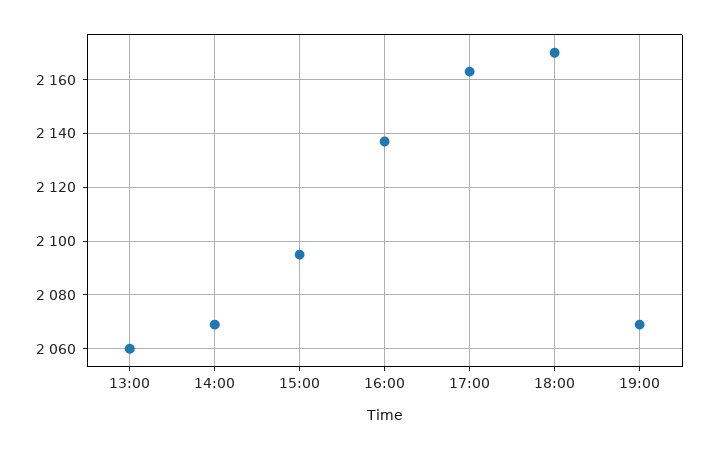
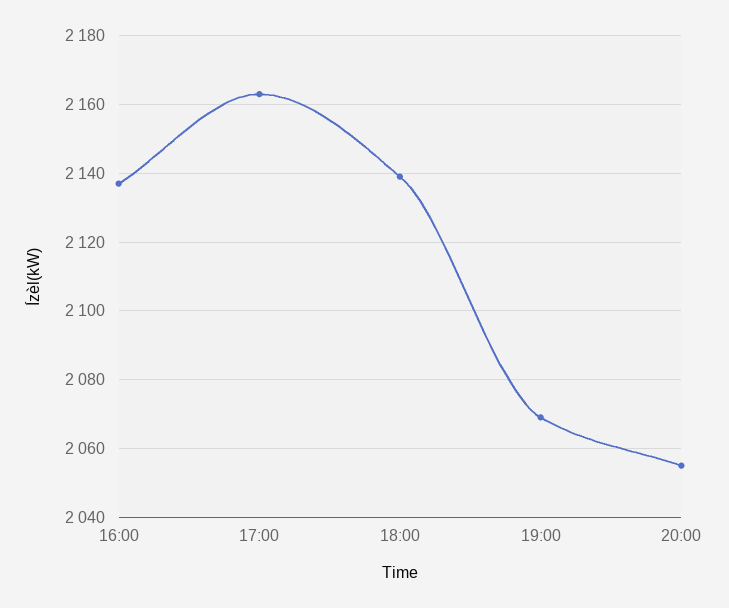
13:00: 2060 -> none
14:00: 2070 -> none
15:00: 2095 -> none
18:00: 2170 -> 2140
20:00: none -> 2055

